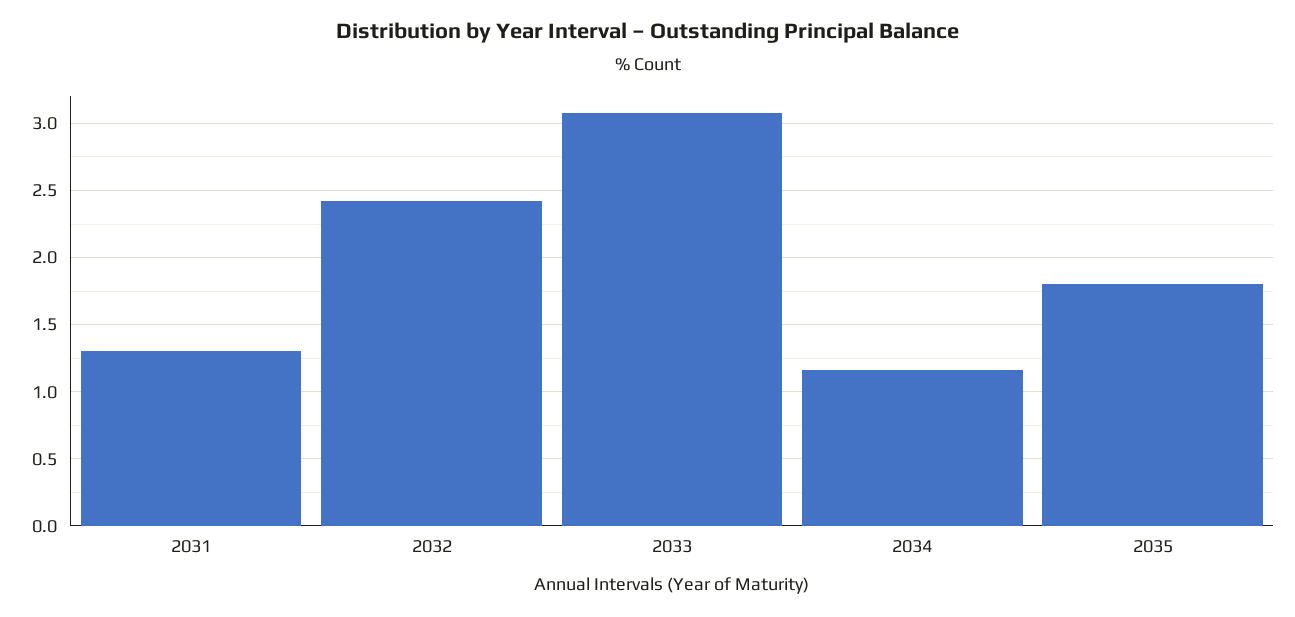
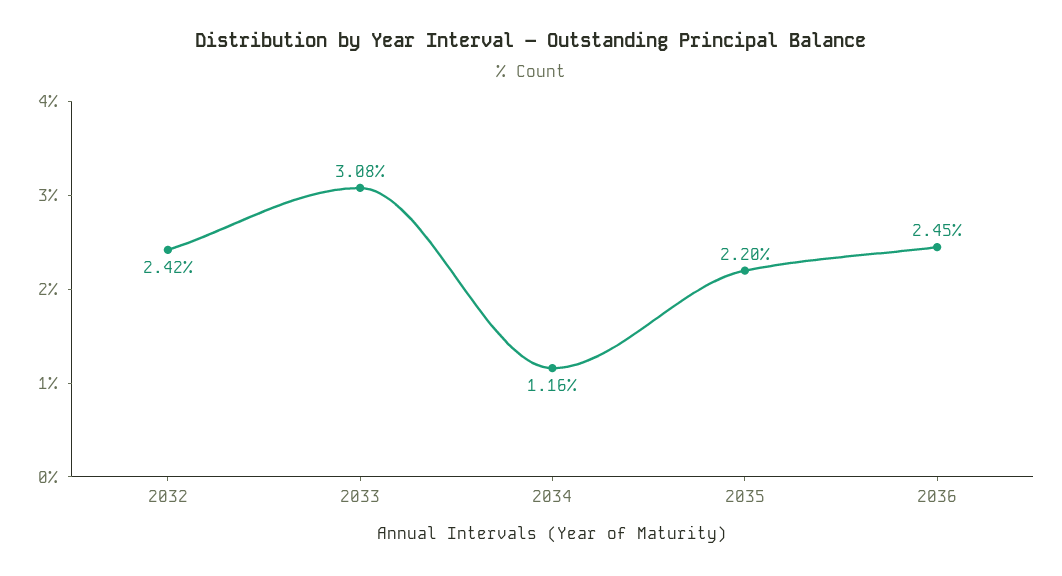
2031: 1.3 -> none
2035: 1.8 -> 2.2
2036: none -> 2.45

